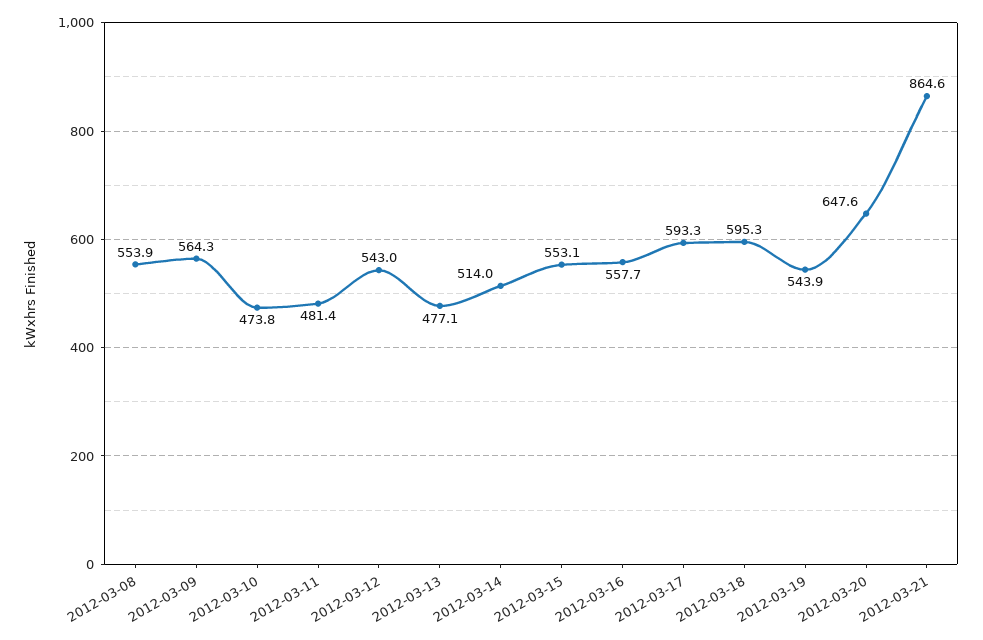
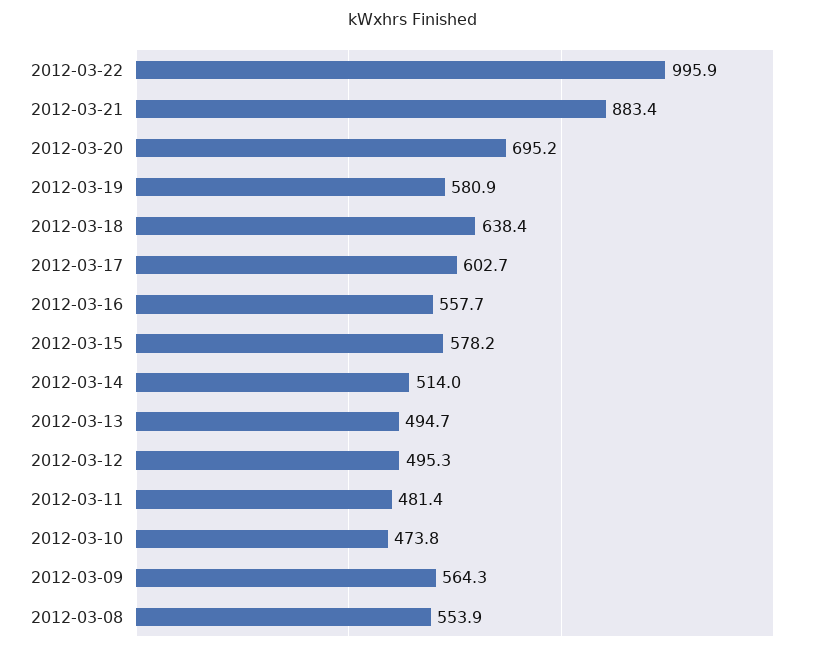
2012-03-12: 543 -> 495.3
2012-03-13: 477.1 -> 494.7
2012-03-15: 553.1 -> 578.2
2012-03-17: 593.3 -> 602.7
2012-03-18: 595.3 -> 638.4
2012-03-19: 543.9 -> 580.9
2012-03-20: 647.6 -> 695.2
2012-03-21: 864.6 -> 883.4
2012-03-22: none -> 995.9

